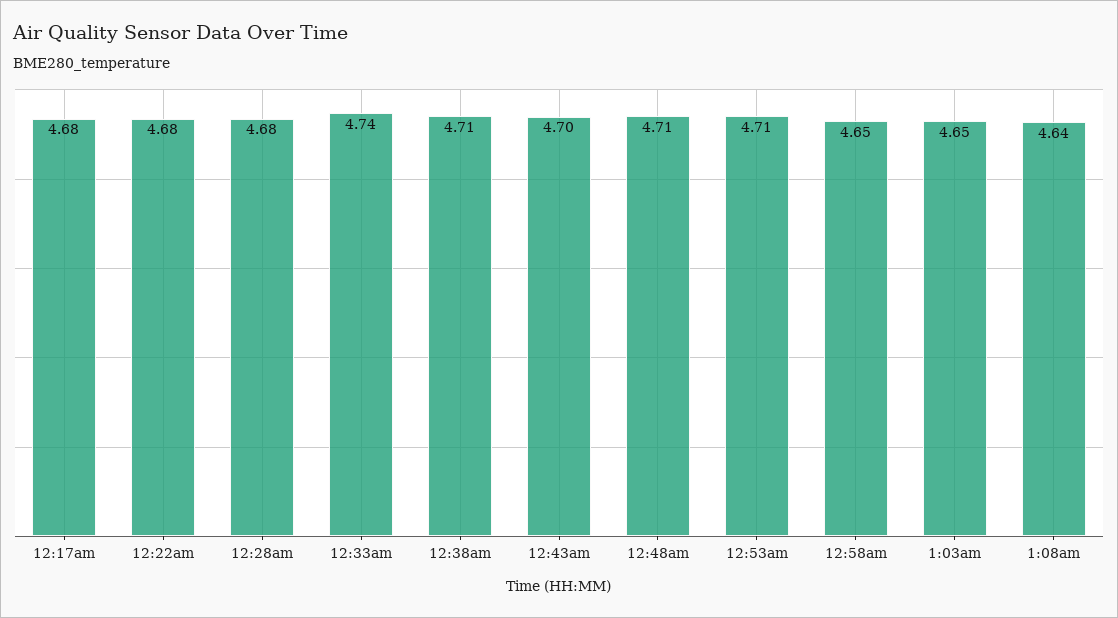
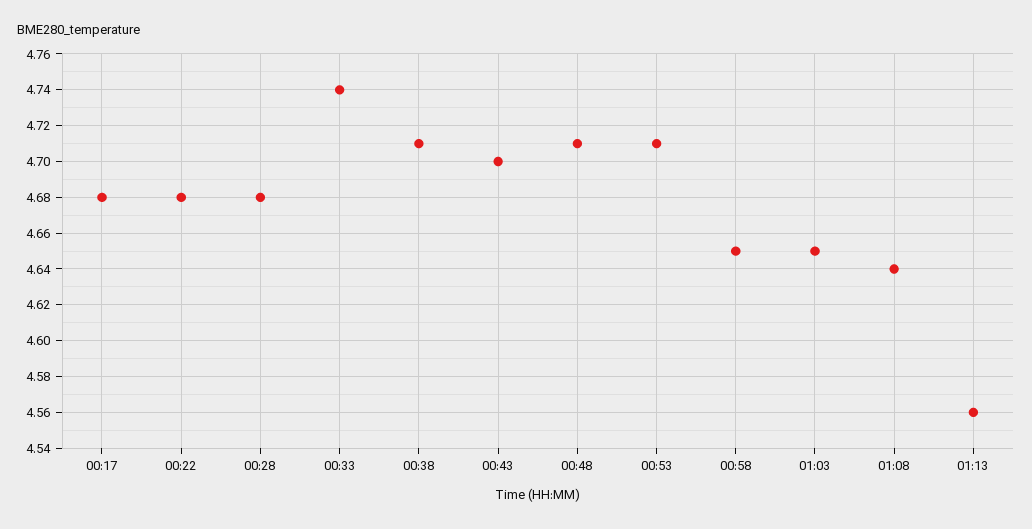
01:13: none -> 4.56

